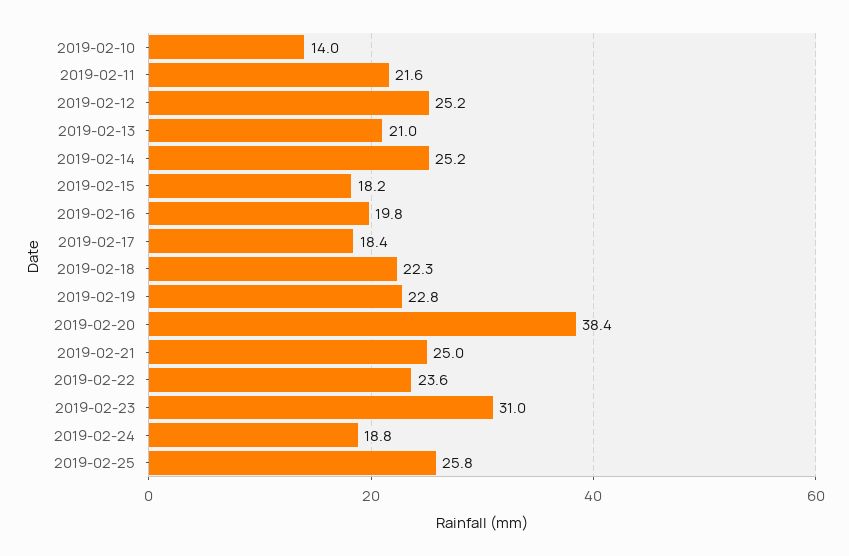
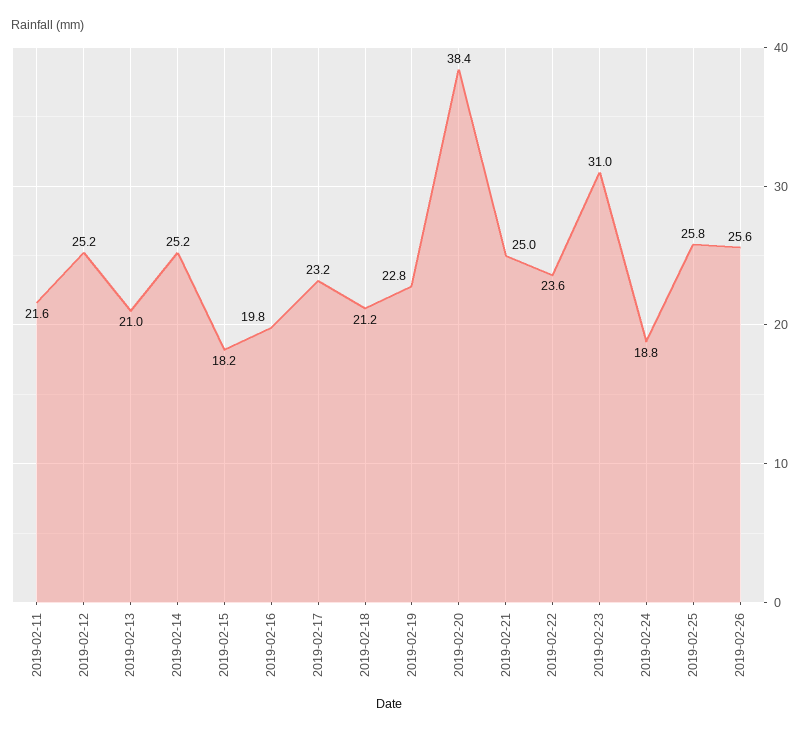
2019-02-10: 14 -> none
2019-02-17: 18.4 -> 23.2
2019-02-18: 22.3 -> 21.2
2019-02-26: none -> 25.6

